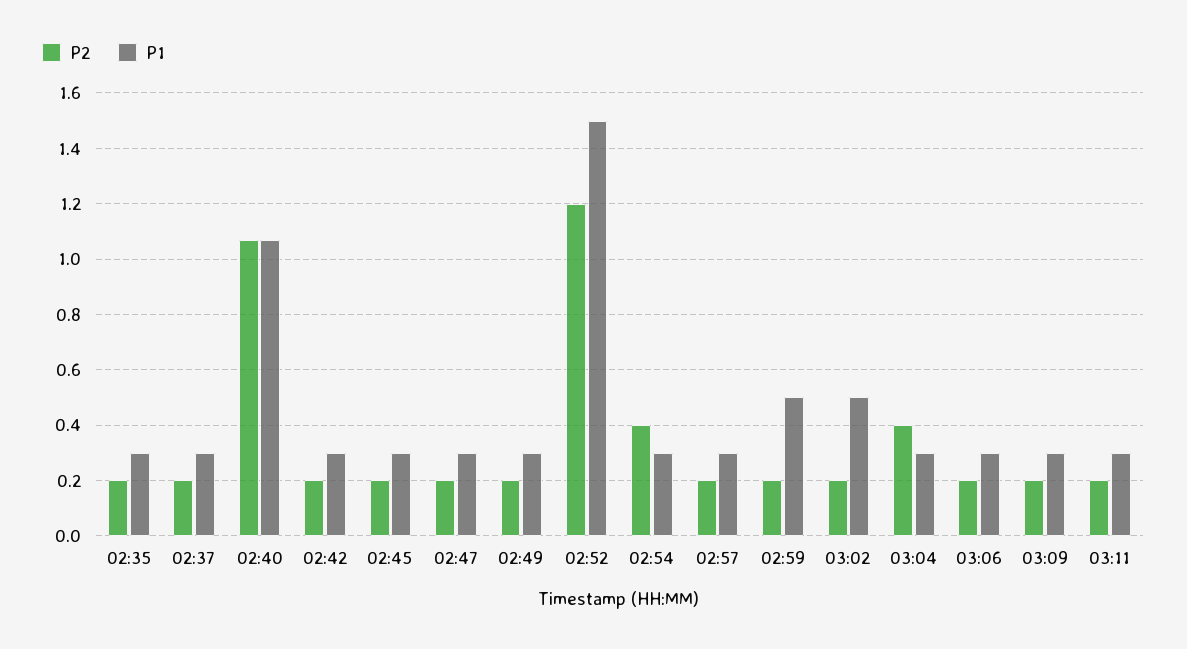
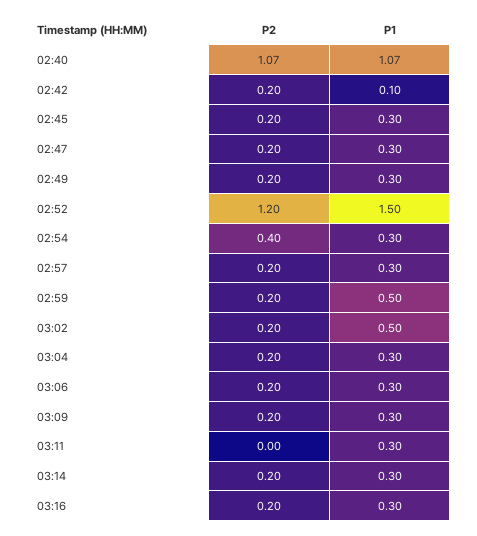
P2, 02:35: 0.2 -> none
P1, 02:35: 0.3 -> none
P2, 02:37: 0.2 -> none
P1, 02:37: 0.3 -> none
P1, 02:42: 0.3 -> 0.1
P2, 03:04: 0.4 -> 0.2
P2, 03:11: 0.2 -> 0
P2, 03:14: none -> 0.2
P1, 03:14: none -> 0.3
P2, 03:16: none -> 0.2
P1, 03:16: none -> 0.3

